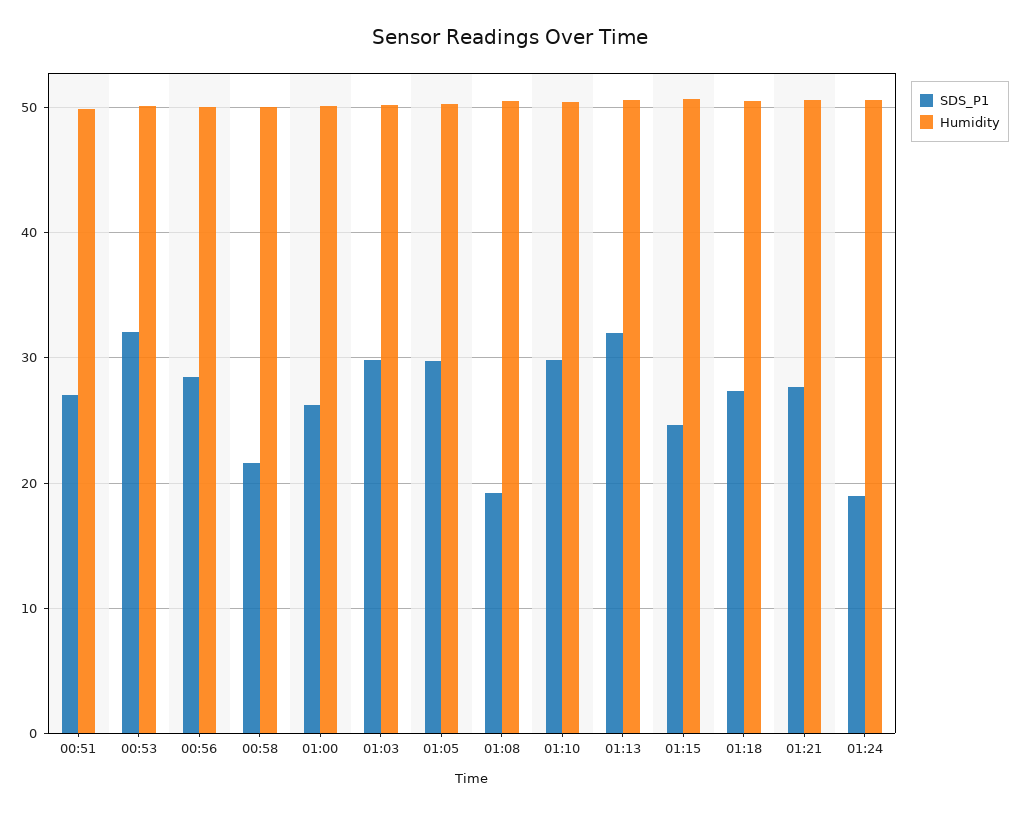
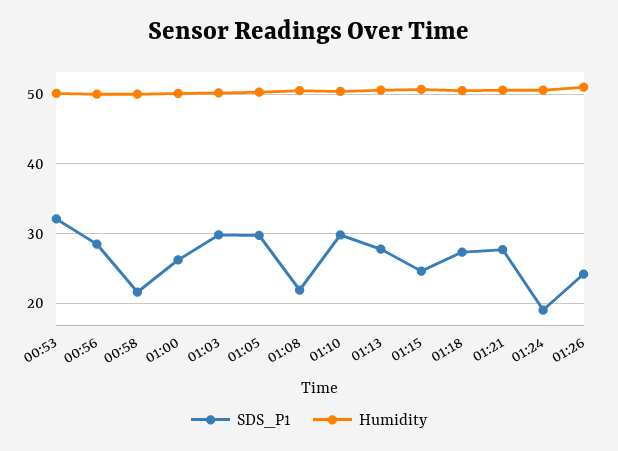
SDS_P1, 00:51: 27 -> none
Humidity, 00:51: 50 -> none
SDS_P1, 01:08: 19 -> 22
SDS_P1, 01:13: 32 -> 28
SDS_P1, 01:26: none -> 24
Humidity, 01:26: none -> 51

